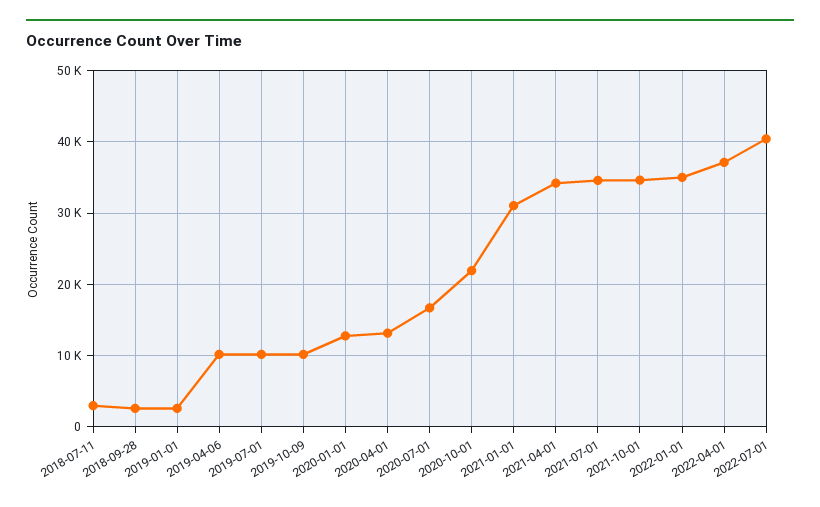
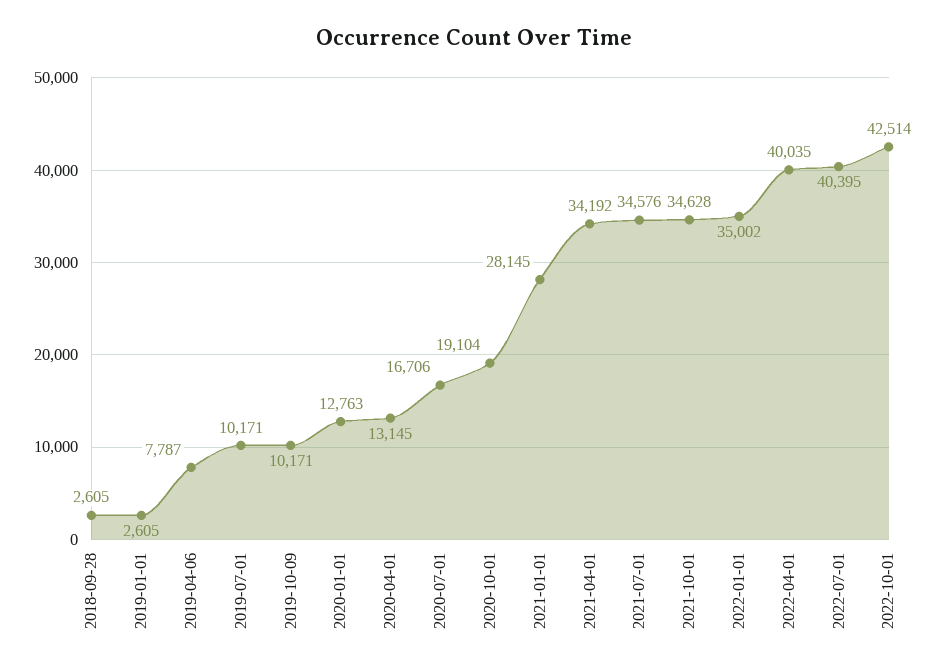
2018-07-11: 3000 -> none
2019-04-06: 10000 -> 7787
2020-10-01: 22000 -> 19104
2021-01-01: 31000 -> 28145
2022-04-01: 37000 -> 40035
2022-10-01: none -> 42514

